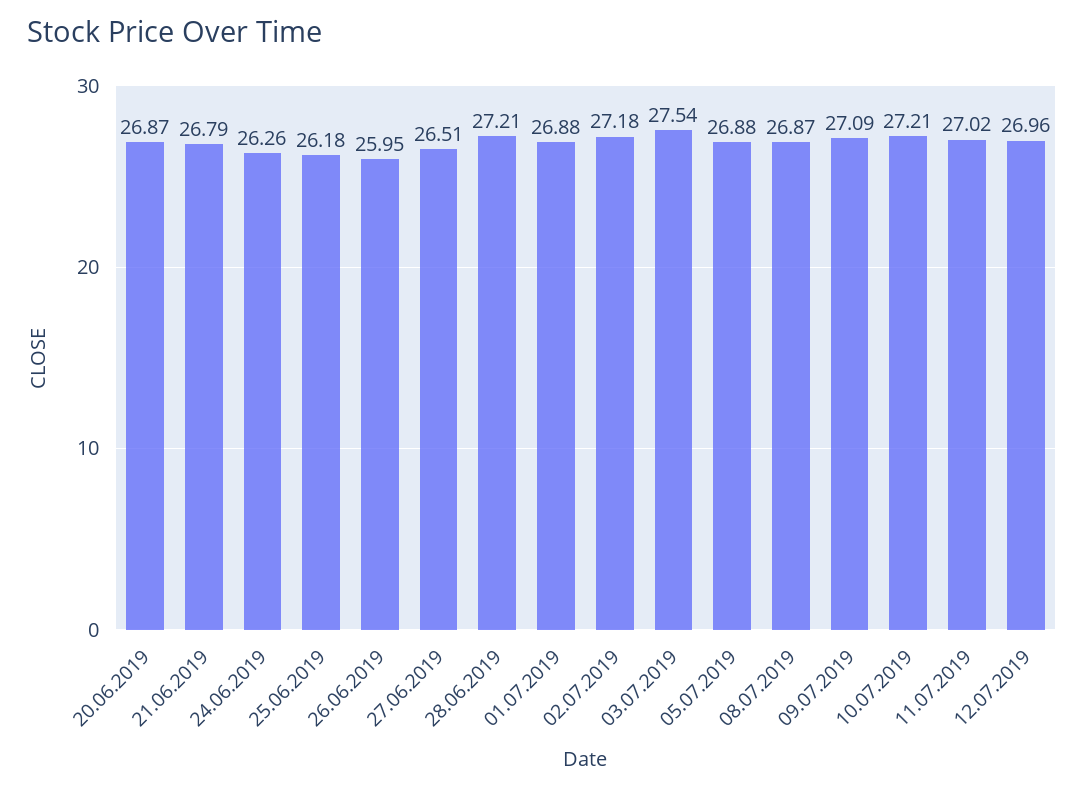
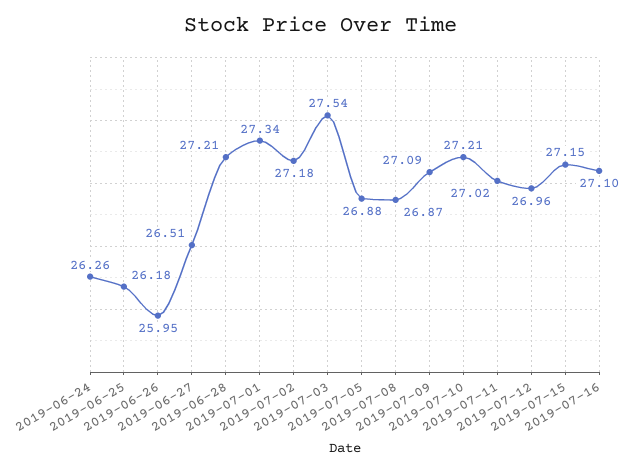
20.06.2019: 26.87 -> none
21.06.2019: 26.79 -> none
01.07.2019: 26.88 -> 27.34
2019-07-15: none -> 27.15
2019-07-16: none -> 27.1

